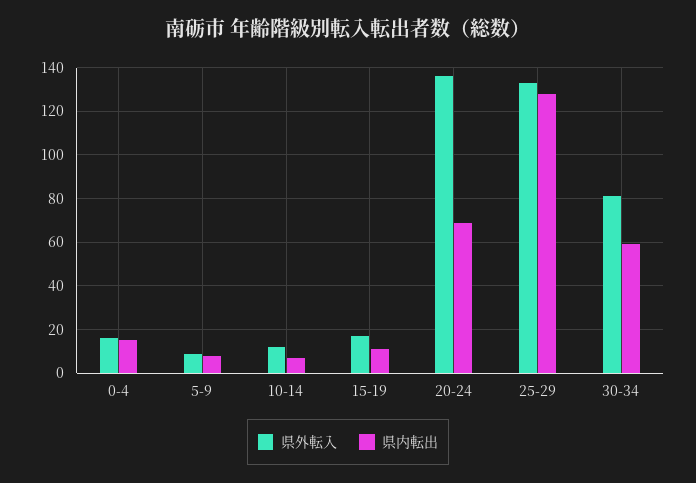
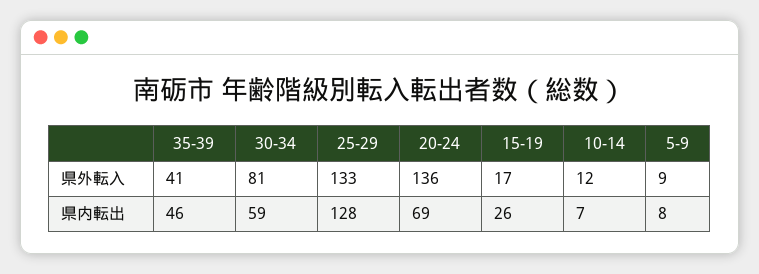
県外転入, 0-4: 15 -> none
県内転出, 0-4: 15 -> none
県内転出, 15-19: 10 -> 26
県外転入, 35-39: none -> 41
県内転出, 35-39: none -> 46

